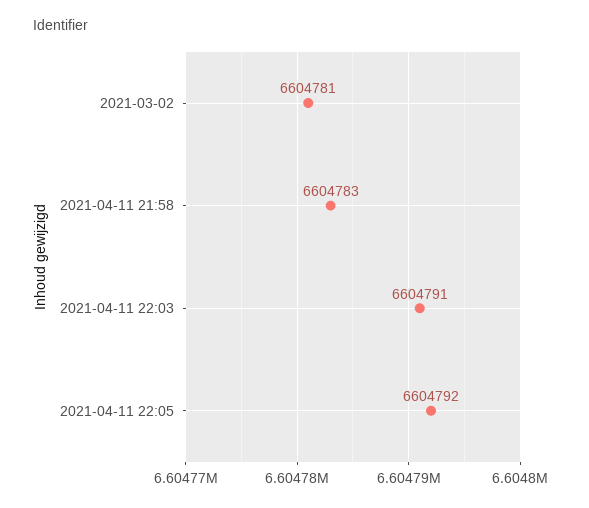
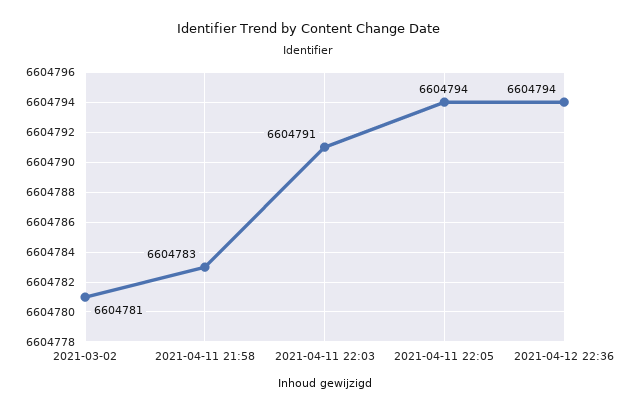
2021-04-11 22:05: 6604792 -> 6604794
2021-04-12 22:36: none -> 6604794

